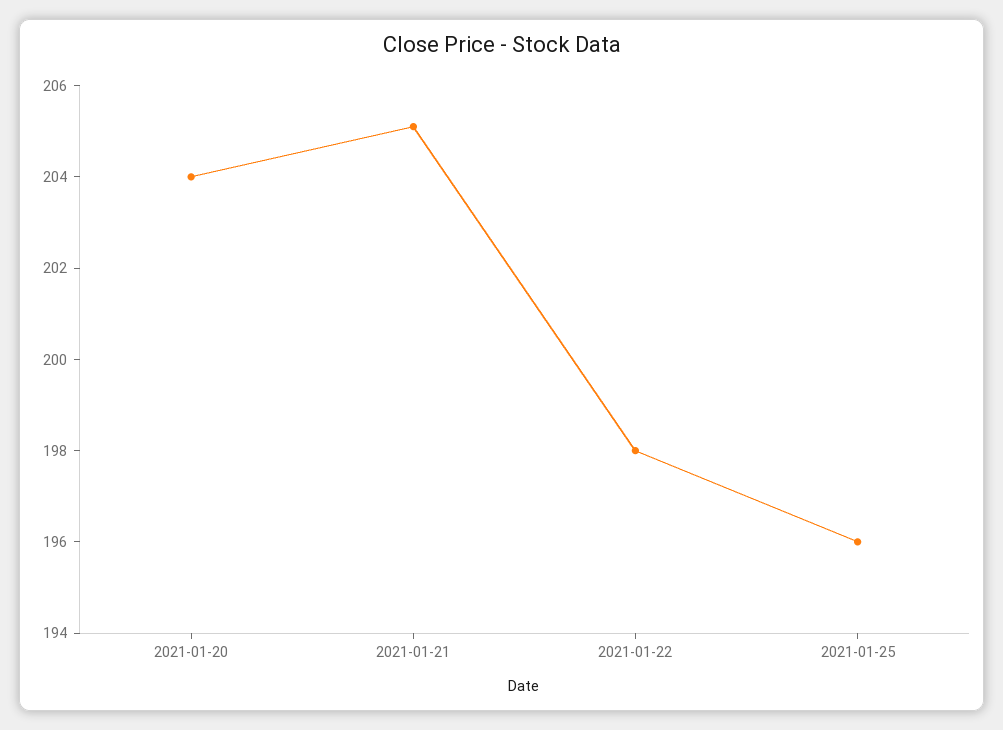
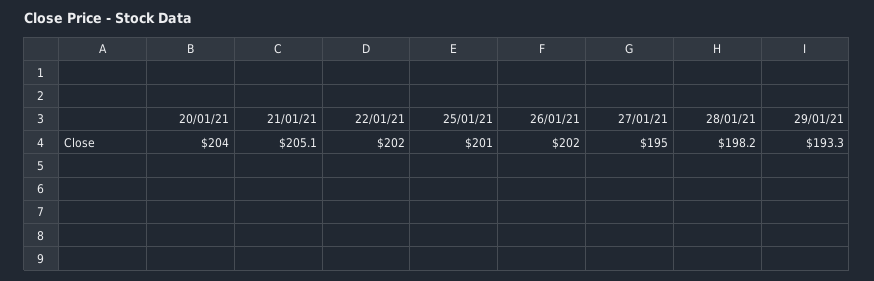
2021-01-22: 198 -> 202
2021-01-25: 196 -> 201
26/01/21: none -> 202
27/01/21: none -> 195
28/01/21: none -> 198.2
29/01/21: none -> 193.3

